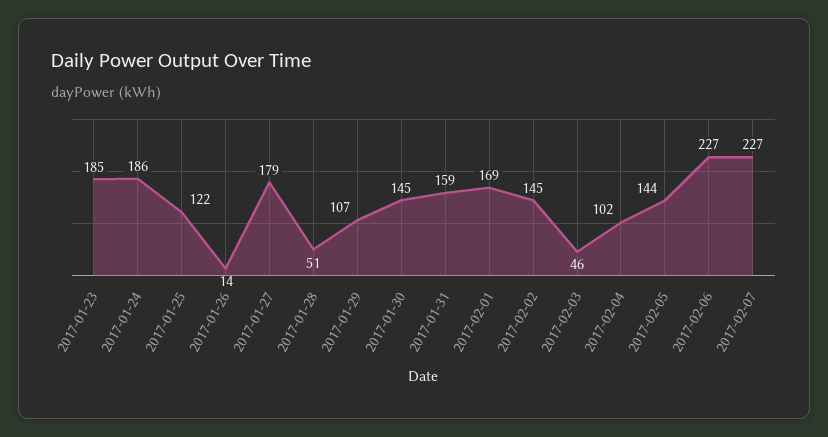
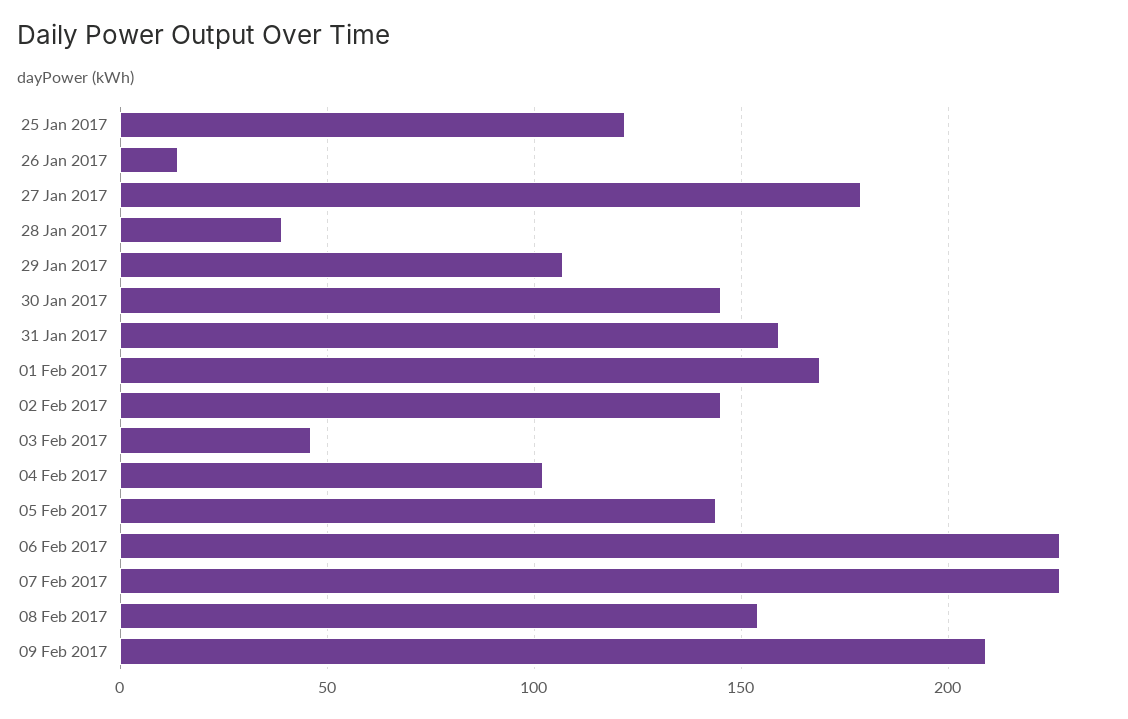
2017-01-23: 185 -> none
2017-01-24: 186 -> none
2017-01-28: 51 -> 40
08 Feb 2017: none -> 155
09 Feb 2017: none -> 210

